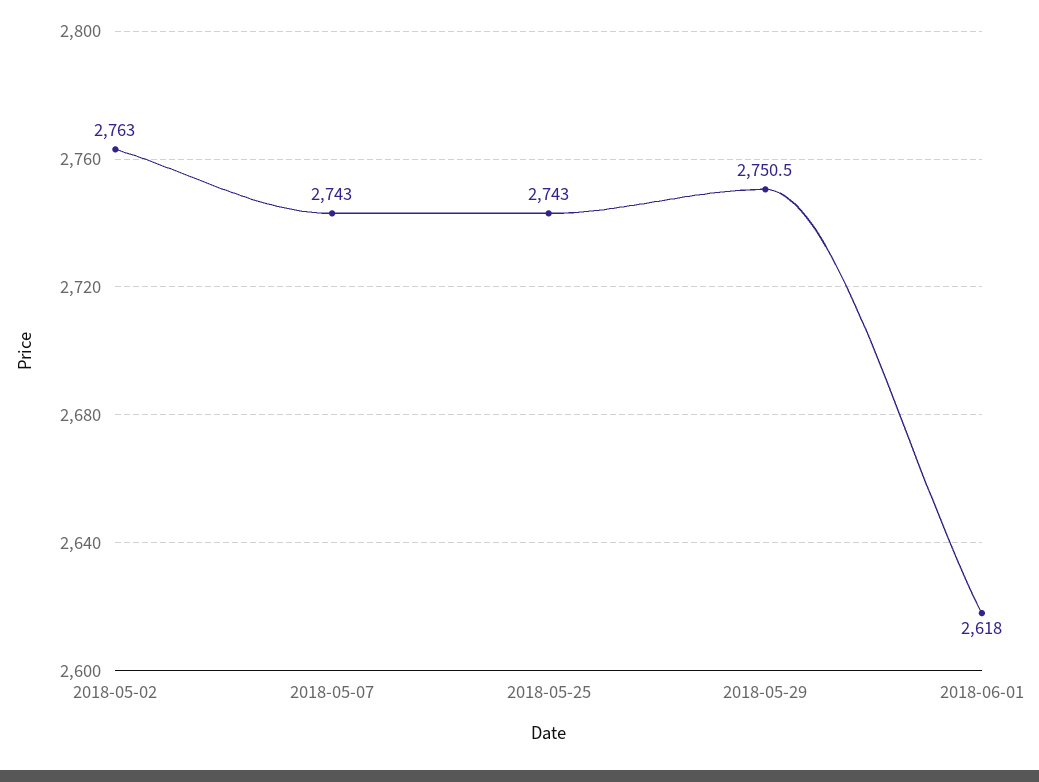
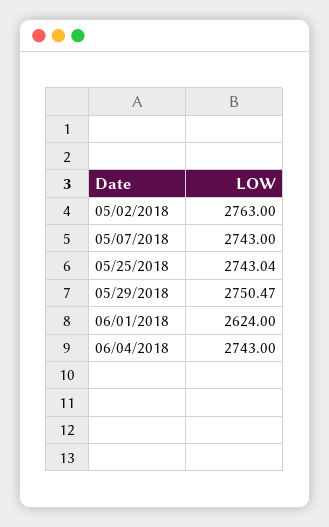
2018-06-01: 2618 -> 2624
06/04/2018: none -> 2743

